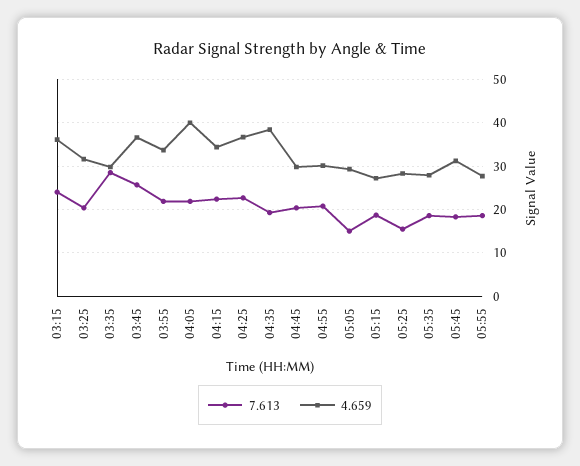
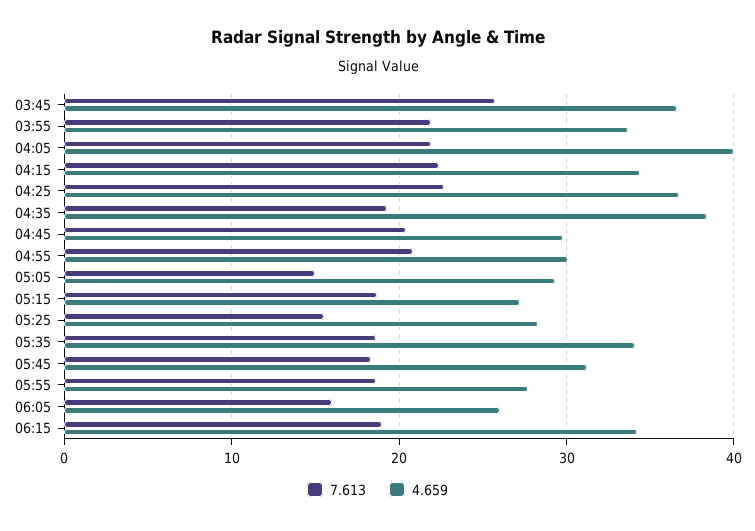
7.613, 03:15: 24 -> none
4.659, 03:15: 36 -> none
7.613, 03:25: 20 -> none
4.659, 03:25: 32 -> none
7.613, 03:35: 28 -> none
4.659, 03:35: 30 -> none
4.659, 05:35: 28 -> 34
7.613, 06:05: none -> 16
4.659, 06:05: none -> 26
7.613, 06:15: none -> 19
4.659, 06:15: none -> 34

